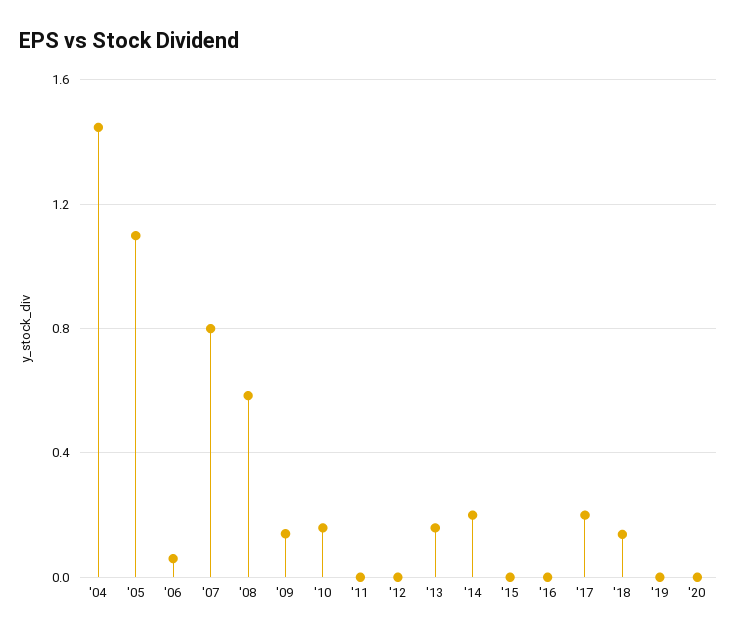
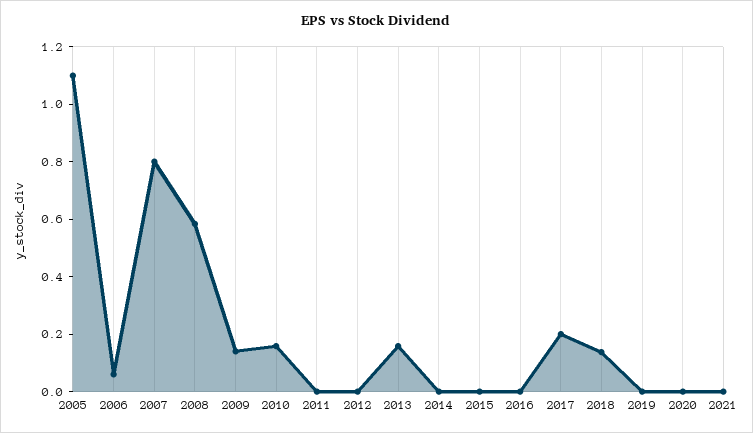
'04: 1.45 -> none
'14: 0.2 -> 0
2021: none -> 0

